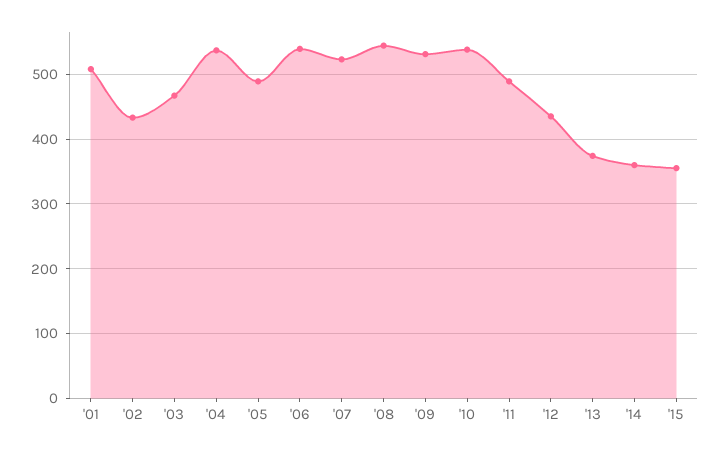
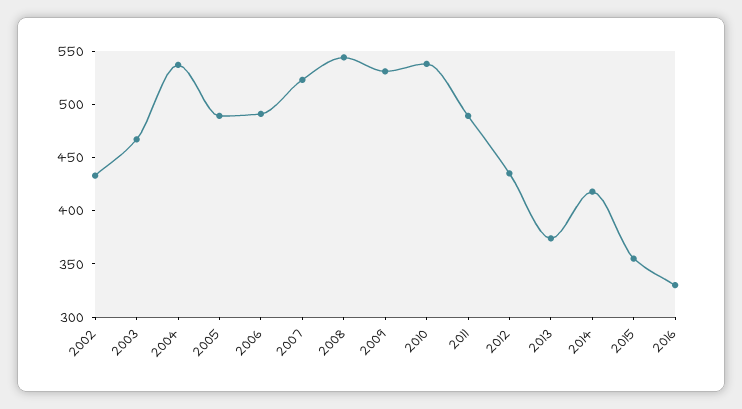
'01: 510 -> none
'06: 540 -> 490
'14: 360 -> 420
2016: none -> 330

